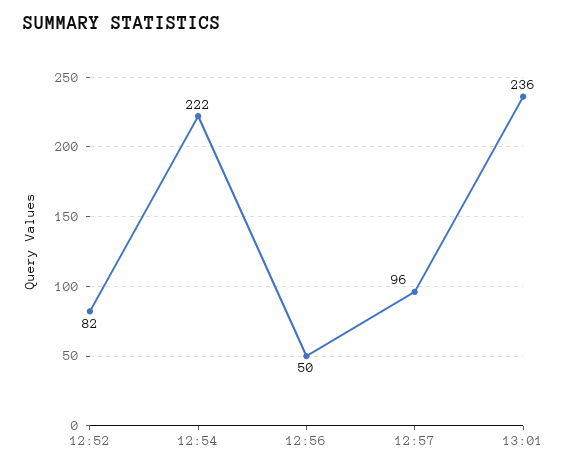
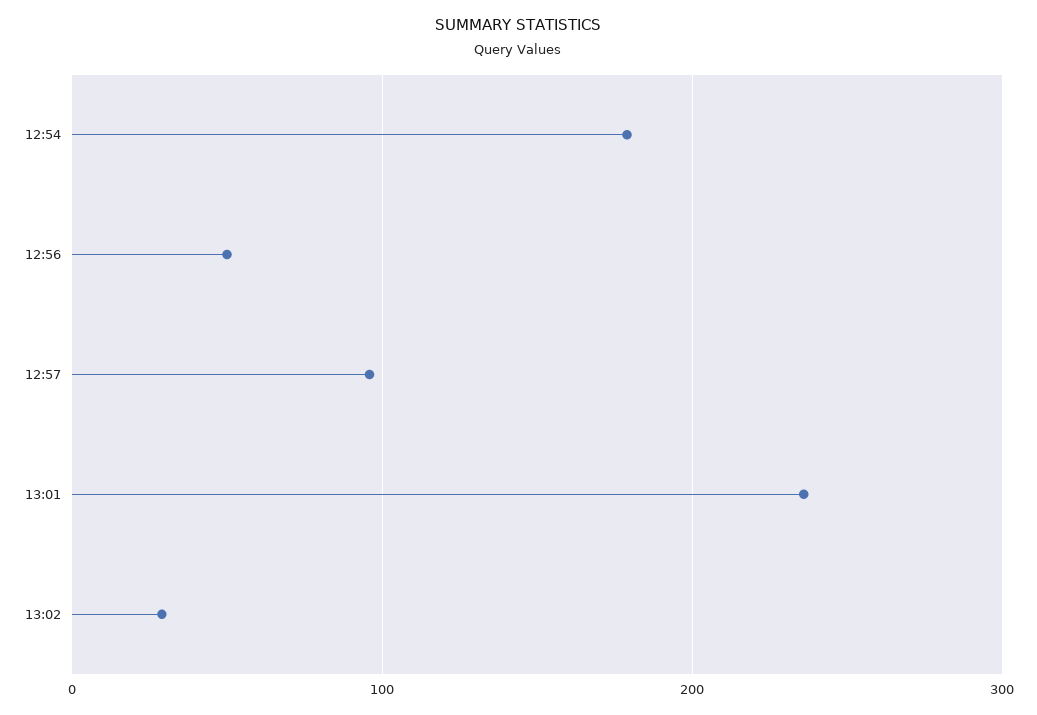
12:52: 82 -> none
12:54: 222 -> 180
13:02: none -> 30

